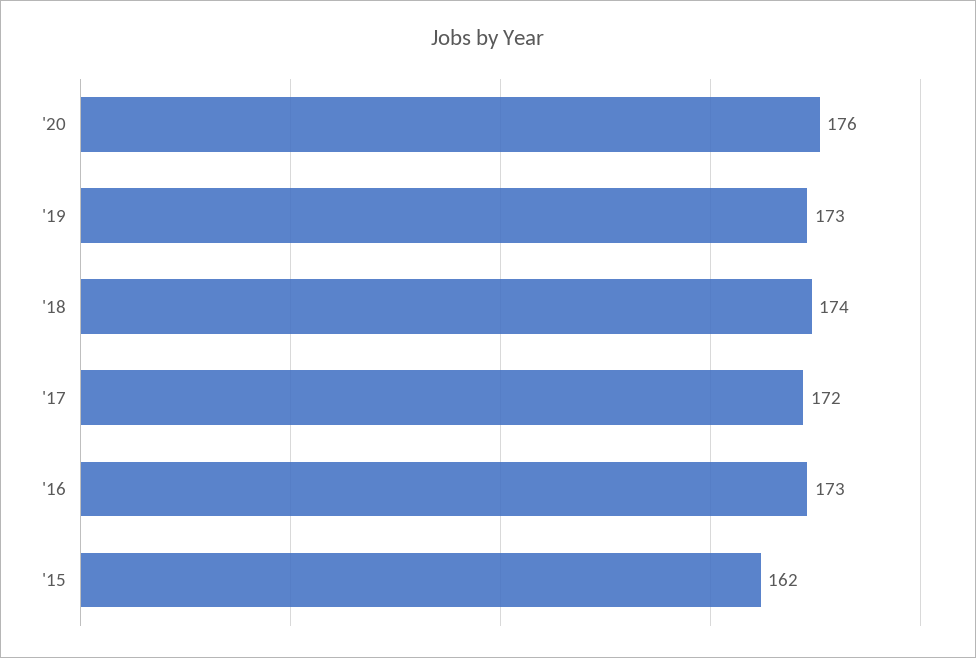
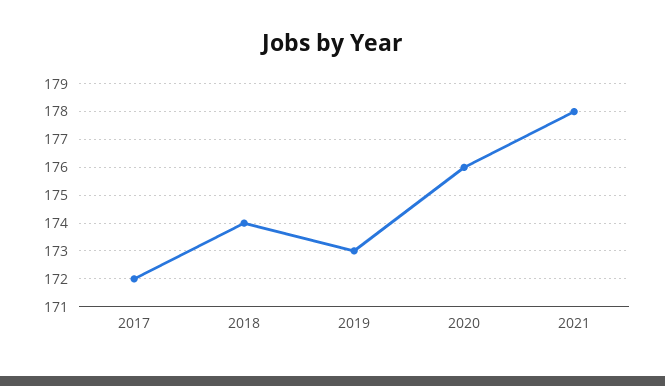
'16: 173 -> none
'15: 162 -> none
2021: none -> 178

